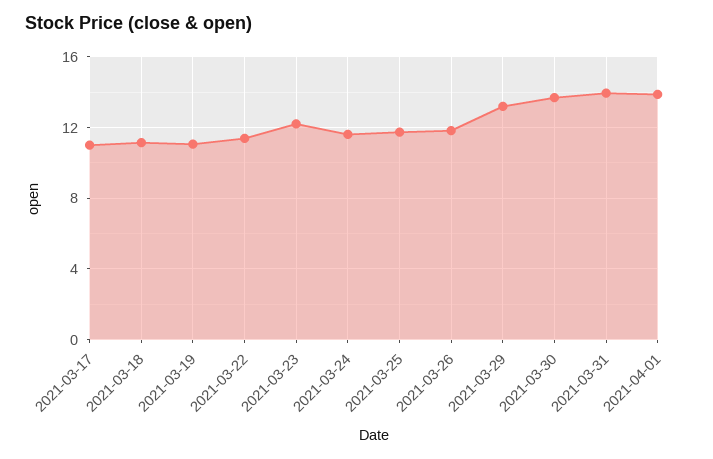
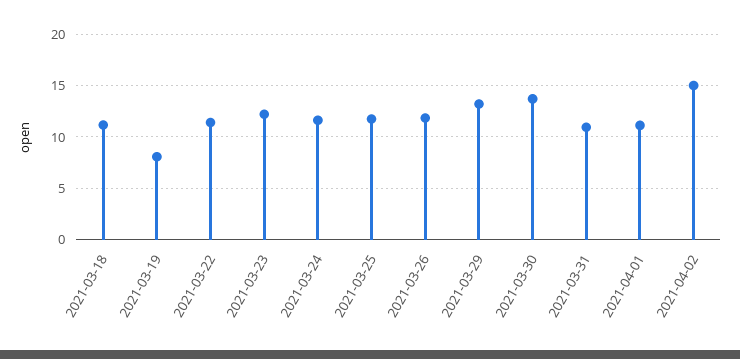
2021-03-17: 11 -> none
2021-03-19: 11 -> 8
2021-03-31: 14 -> 11
2021-04-01: 14 -> 11
2021-04-02: none -> 15

